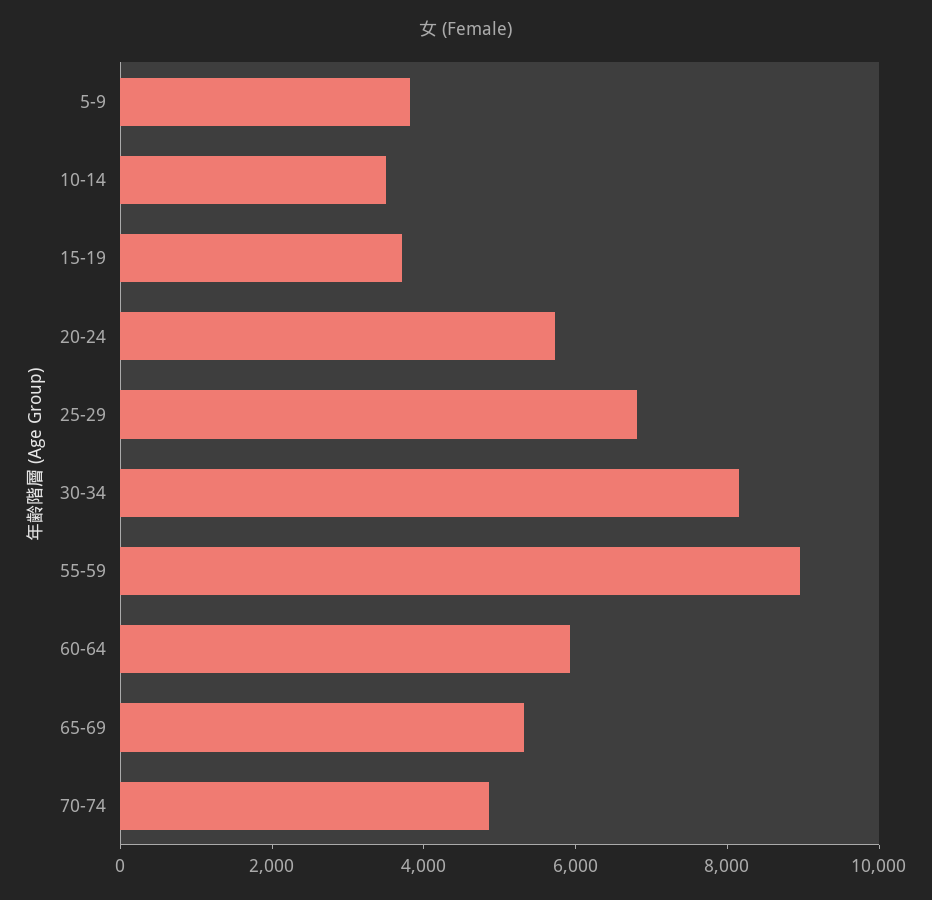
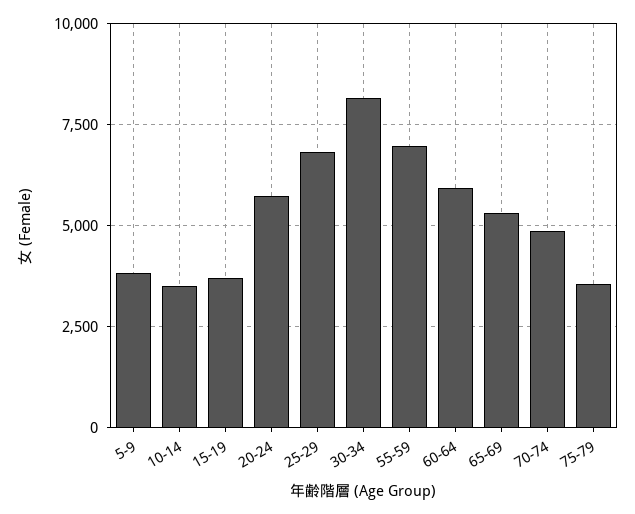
55-59: 9000 -> 7000
75-79: none -> 3500

